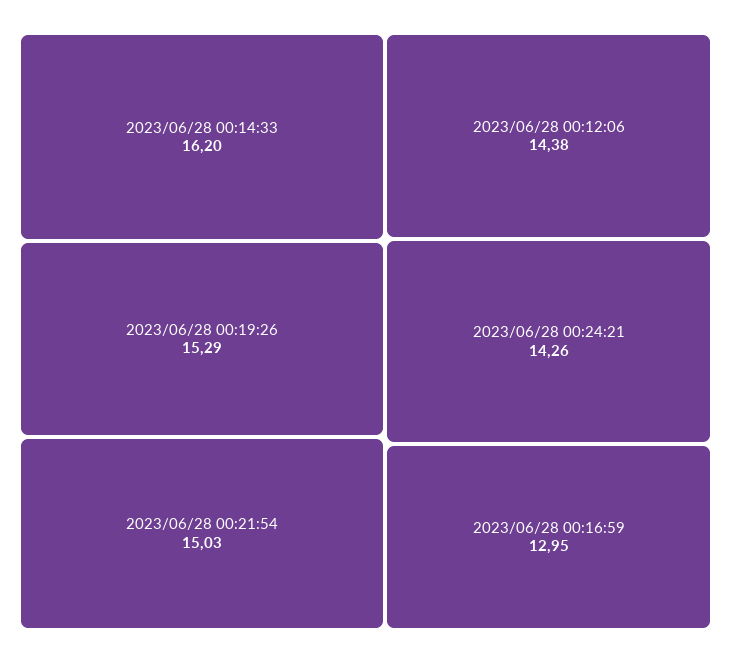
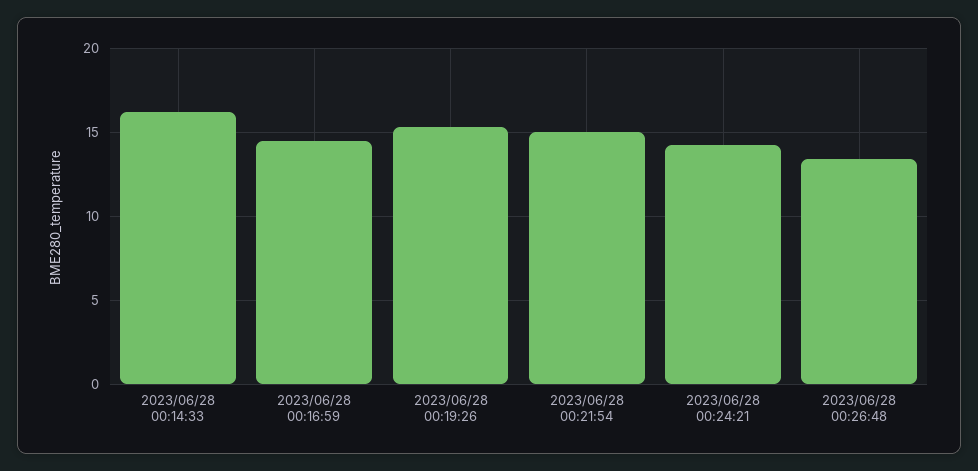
2023/06/28 00:12:06: 14.38 -> none
2023/06/28 00:16:59: 12.95 -> 14.5
2023/06/28 00:26:48: none -> 13.5

